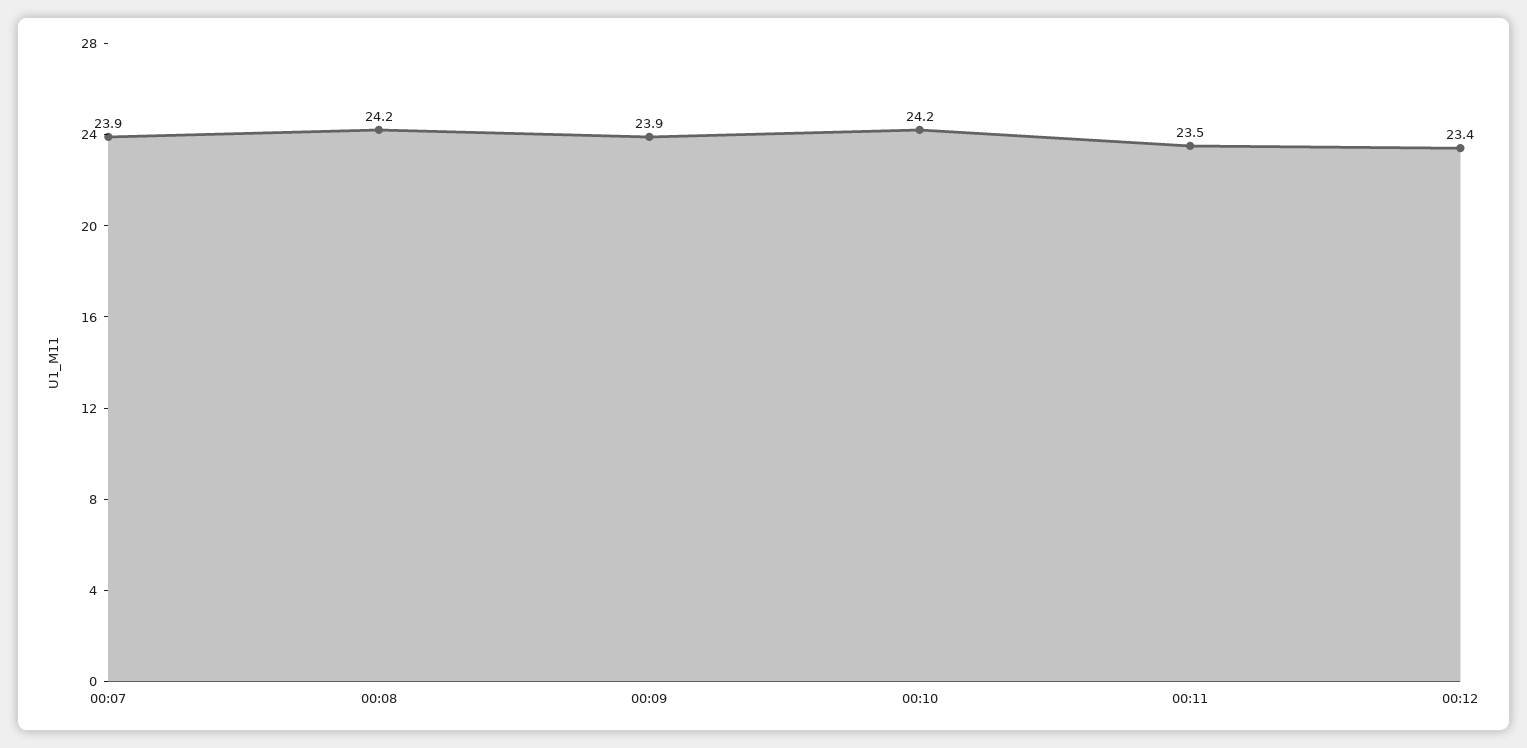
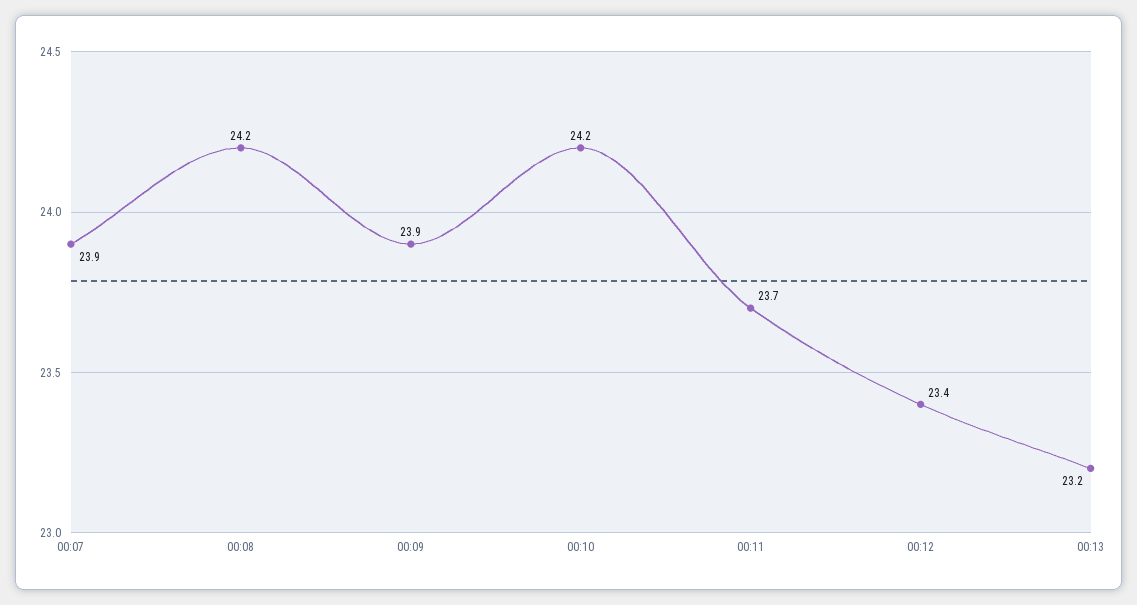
00:11: 23.5 -> 23.7
00:13: none -> 23.2

